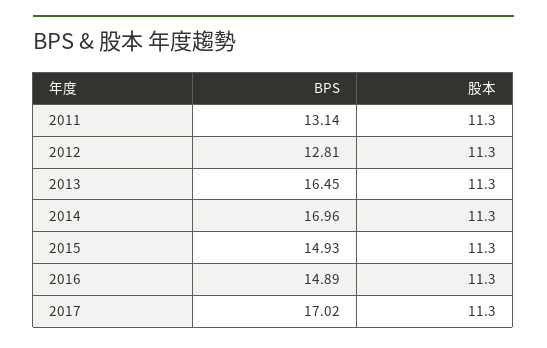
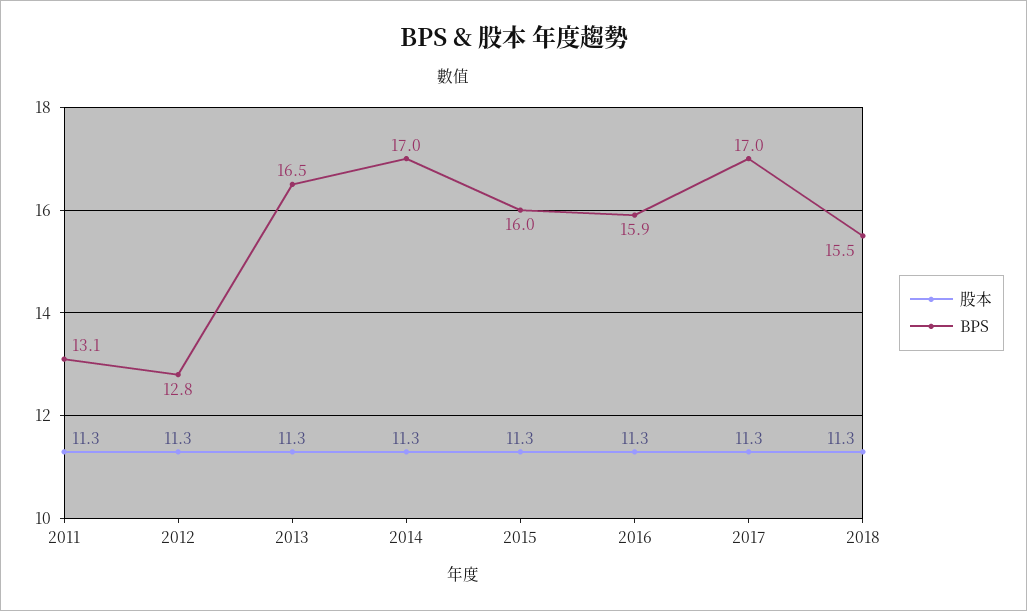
BPS, 2015: 14.93 -> 16
BPS, 2016: 14.89 -> 15.9
股本, 2018: none -> 11.3
BPS, 2018: none -> 15.5

